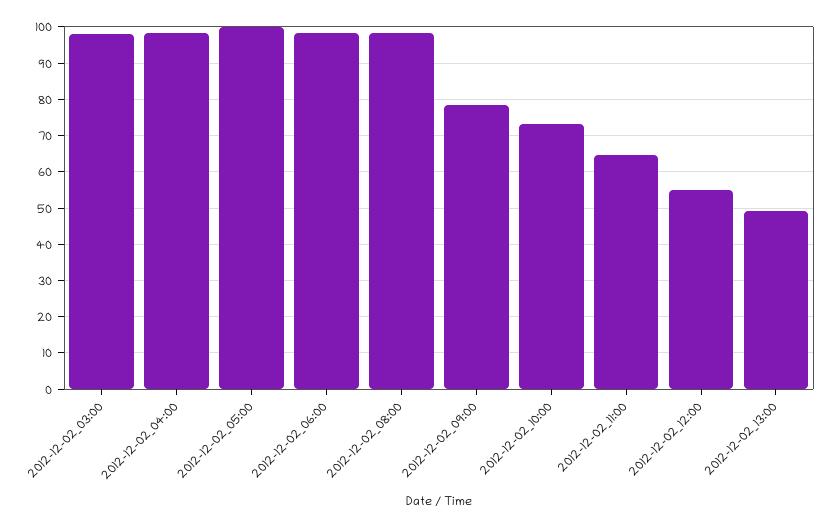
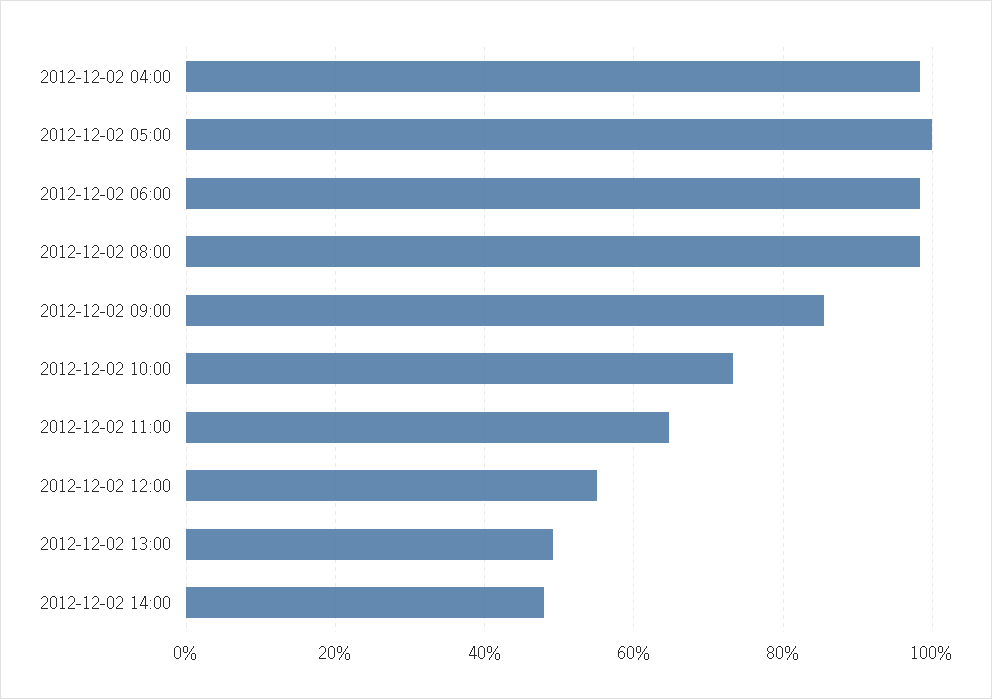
2012-12-02_03:00: 98 -> none
2012-12-02_09:00: 78 -> 86
2012-12-02 14:00: none -> 48

